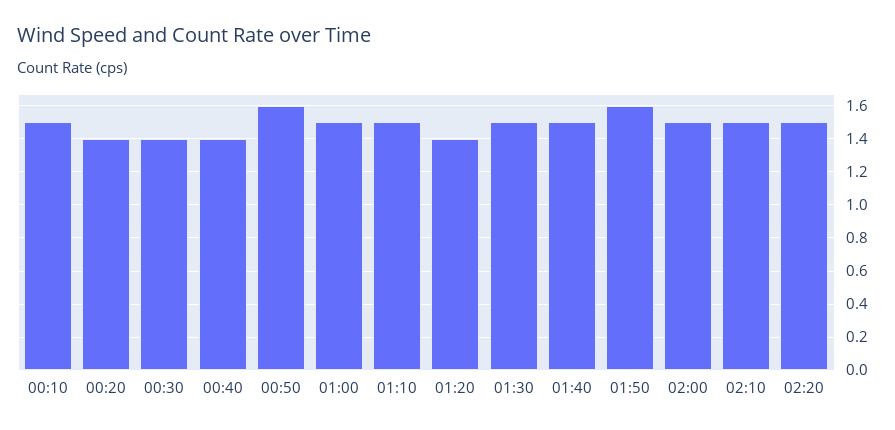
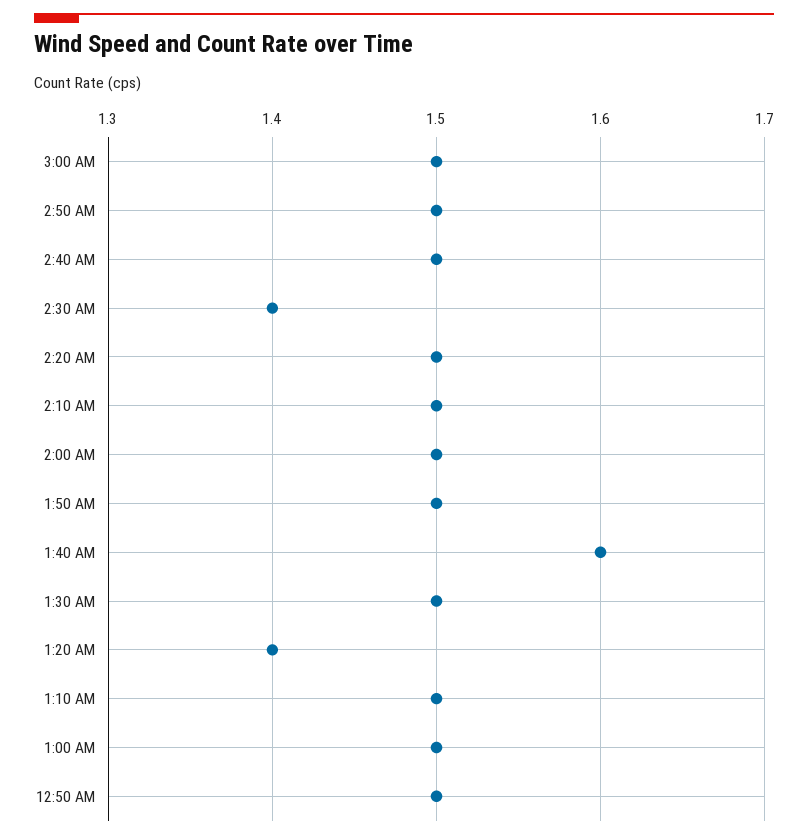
00:10: 1.5 -> none
00:20: 1.4 -> none
00:30: 1.4 -> none
00:40: 1.4 -> none
00:50: 1.6 -> 1.5
01:40: 1.5 -> 1.6
01:50: 1.6 -> 1.5
3:00 AM: none -> 1.5
2:50 AM: none -> 1.5
2:40 AM: none -> 1.5
2:30 AM: none -> 1.4

